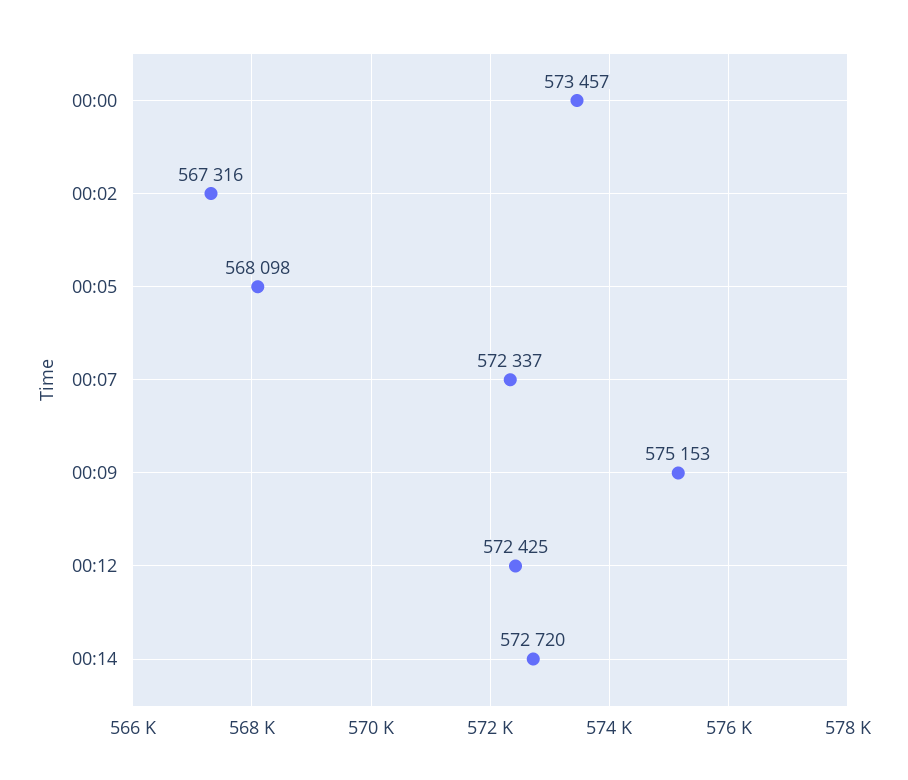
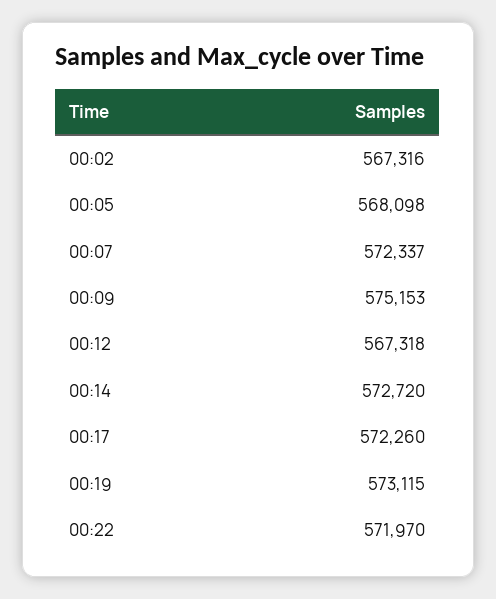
00:00: 573457 -> none
00:12: 572425 -> 567318
00:17: none -> 572260
00:19: none -> 573115
00:22: none -> 571970

